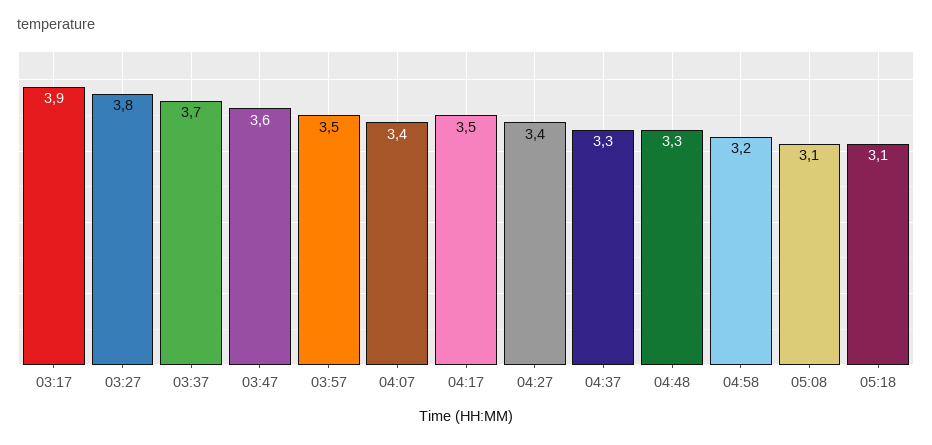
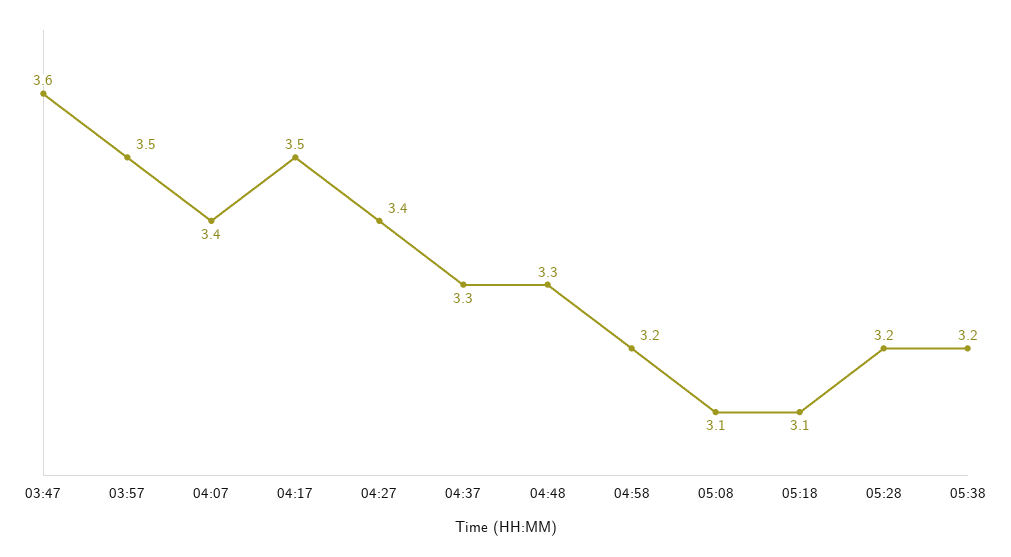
03:17: 3.9 -> none
03:27: 3.8 -> none
03:37: 3.7 -> none
05:28: none -> 3.2
05:38: none -> 3.2

